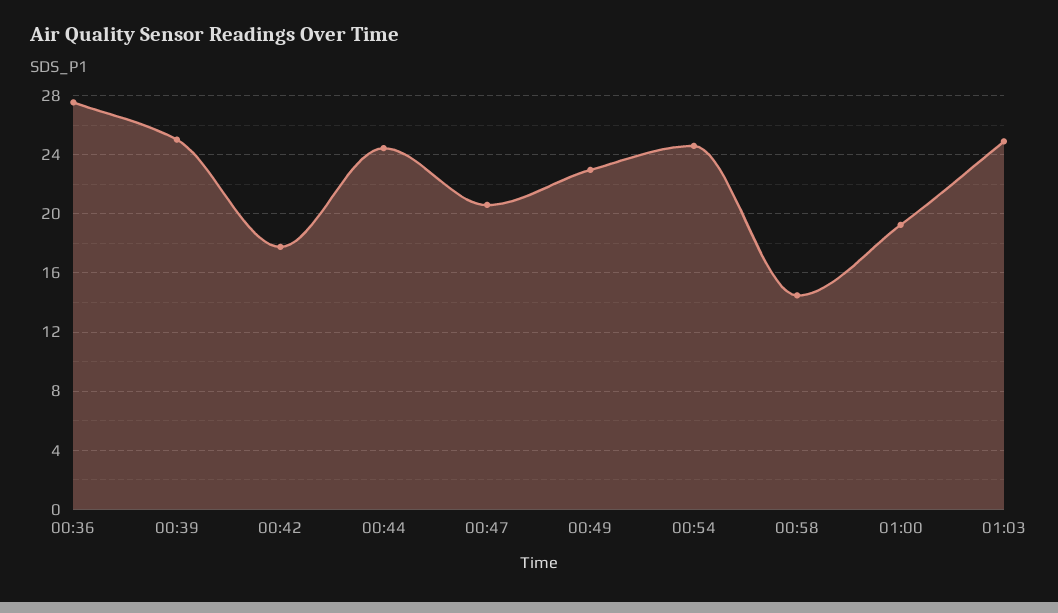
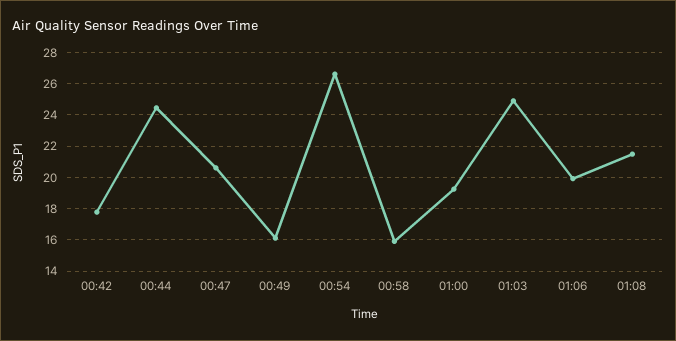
00:36: 27.5 -> none
00:39: 25 -> none
00:49: 23 -> 16
00:54: 24.5 -> 26.5
00:58: 14.5 -> 16
01:06: none -> 20
01:08: none -> 21.5

